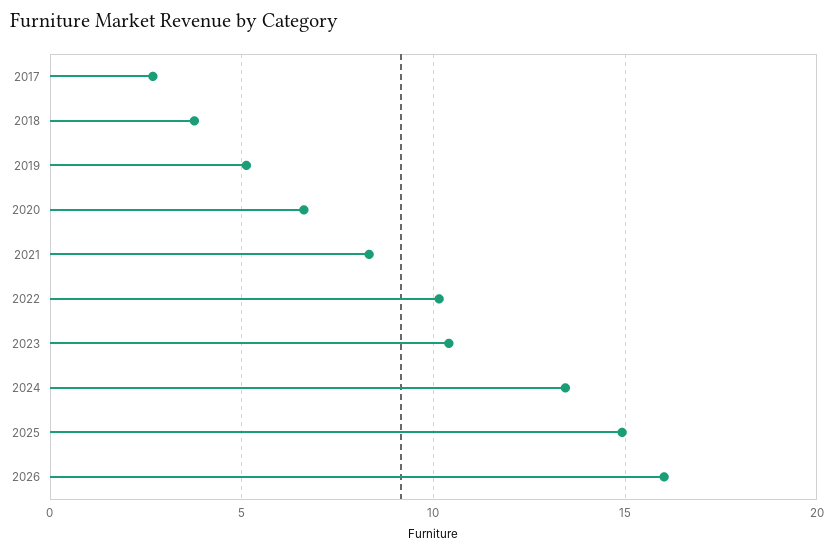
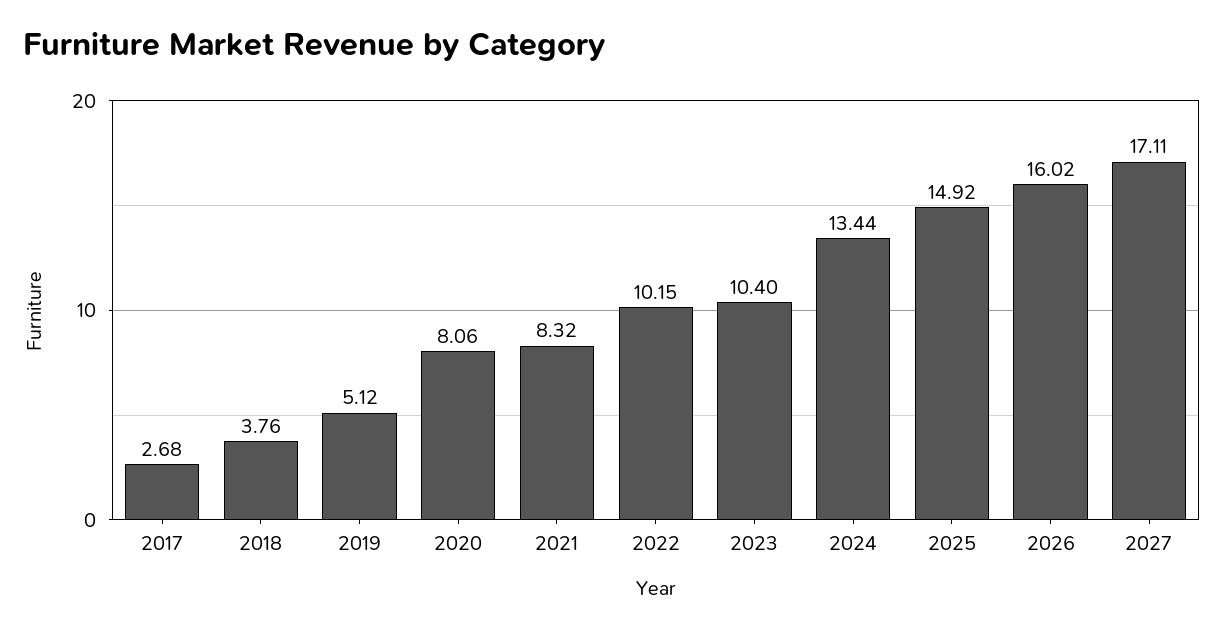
2020: 6.5 -> 8.06
2027: none -> 17.11

